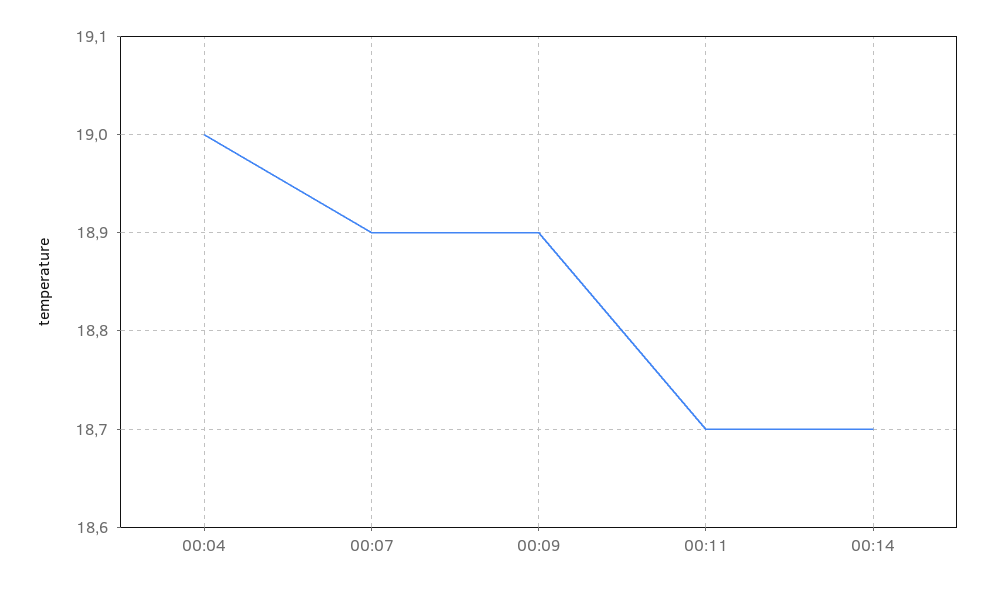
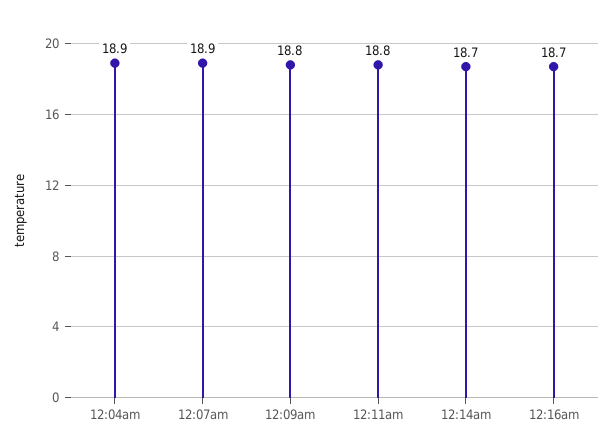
00:04: 19 -> 18.9
00:09: 18.9 -> 18.8
00:11: 18.7 -> 18.8
12:16am: none -> 18.7

